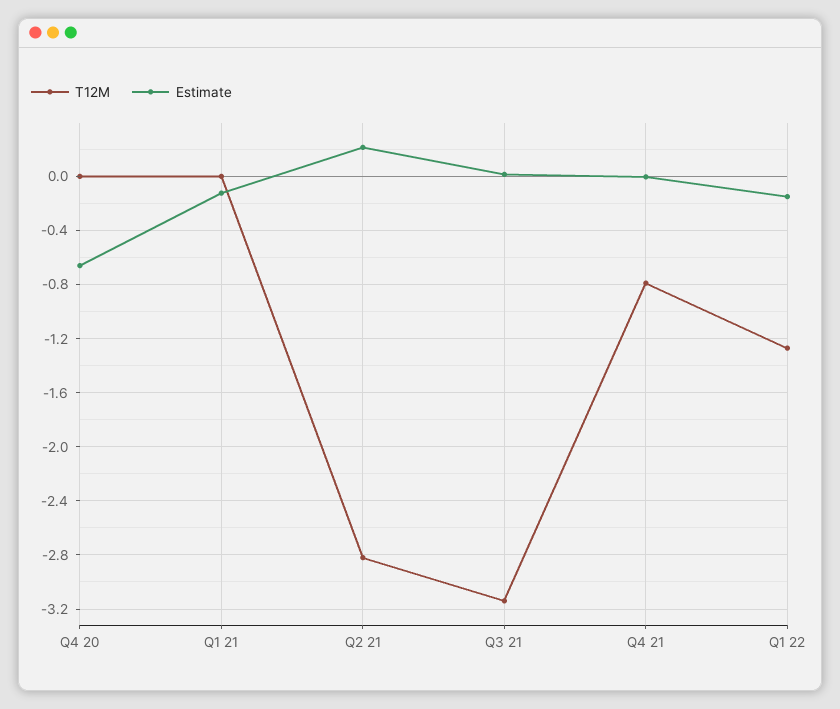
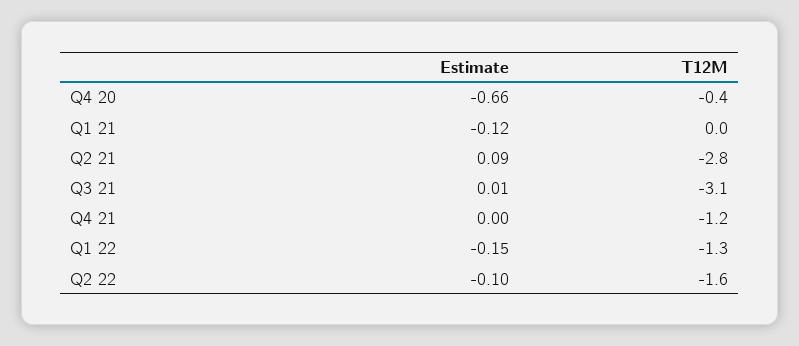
T12M, Q4 20: 0 -> -0.4
Estimate, Q2 21: 0.2 -> 0.09
T12M, Q4 21: -0.8 -> -1.2
Estimate, Q2 22: none -> -0.1
T12M, Q2 22: none -> -1.6

